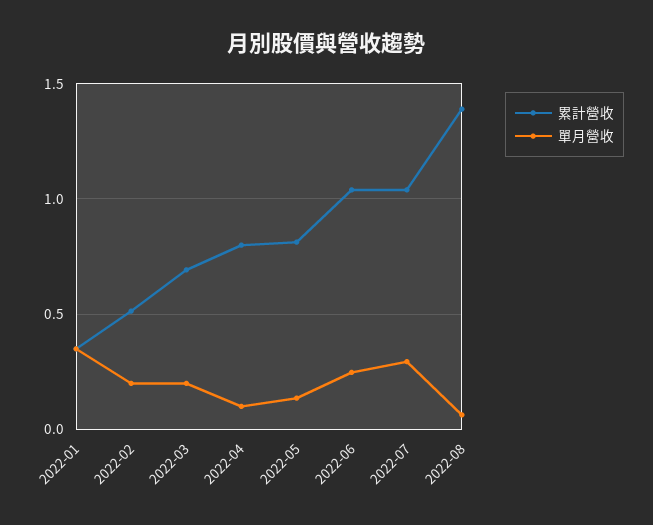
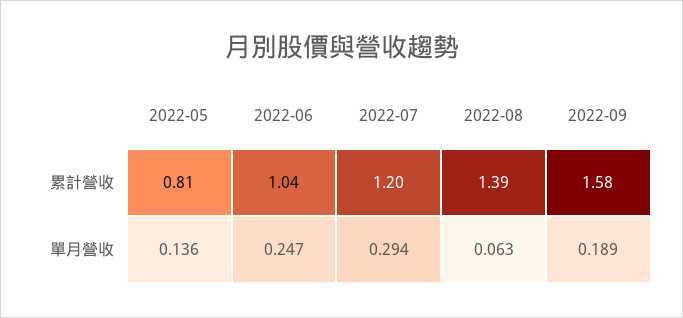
累計營收, 2022-01: 0.35 -> none
單月營收, 2022-01: 0.35 -> none
累計營收, 2022-02: 0.5 -> none
單月營收, 2022-02: 0.2 -> none
累計營收, 2022-03: 0.7 -> none
單月營收, 2022-03: 0.2 -> none
累計營收, 2022-04: 0.8 -> none
單月營收, 2022-04: 0.1 -> none
累計營收, 2022-07: 1.05 -> 1.2
累計營收, 2022-09: none -> 1.58
單月營收, 2022-09: none -> 0.189

